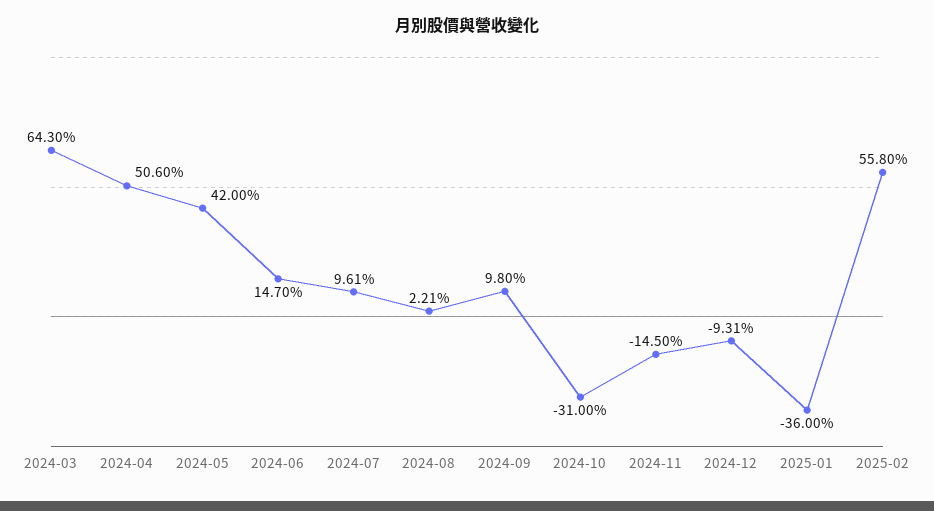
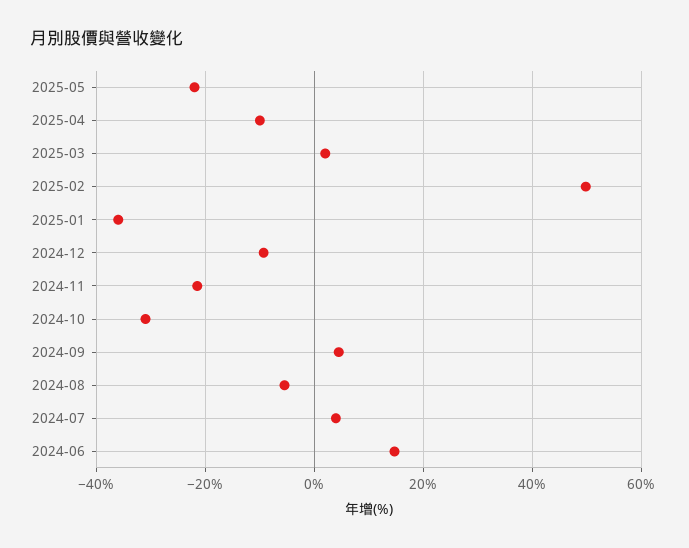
2024-03: 64.3 -> none
2024-04: 50.6 -> none
2024-05: 42 -> none
2024-07: 9.61 -> 4
2024-08: 2.21 -> -6
2024-09: 9.8 -> 4
2024-11: -14.5 -> -22
2025-02: 55.8 -> 50
2025-05: none -> -22
2025-04: none -> -10
2025-03: none -> 2

